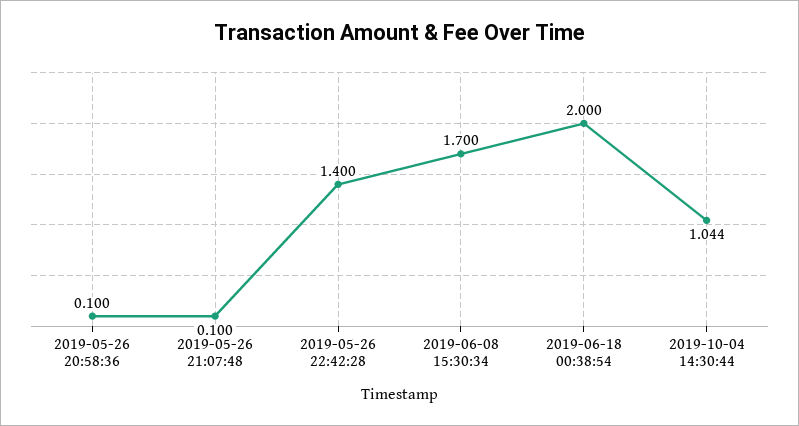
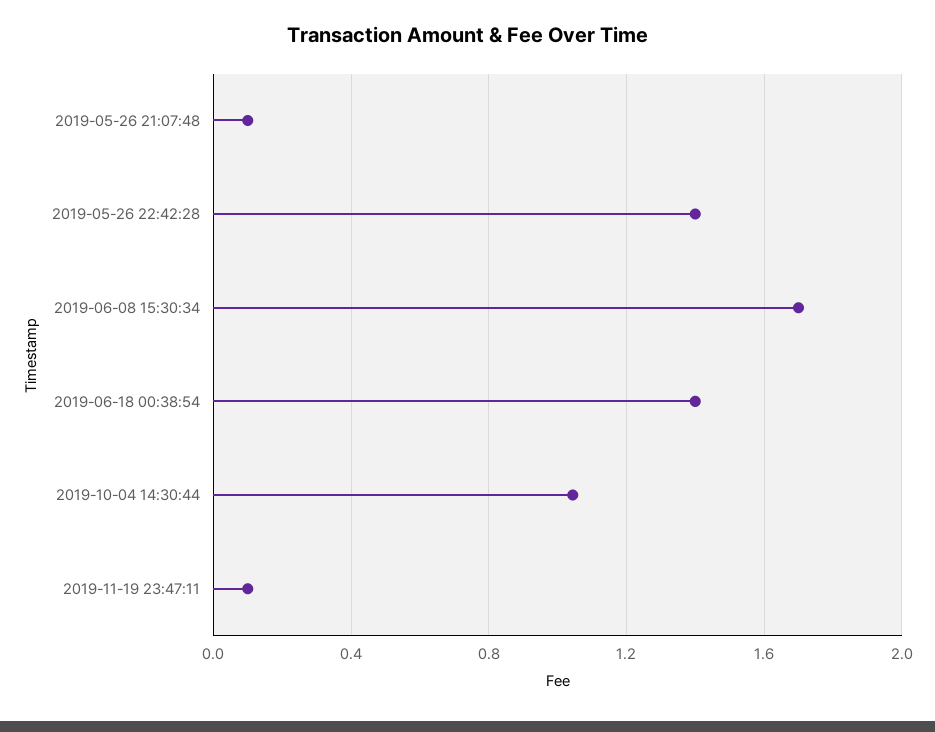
2019-05-26 20:58:36: 0.1 -> none
2019-06-18 00:38:54: 2 -> 1.4
2019-11-19 23:47:11: none -> 0.1

